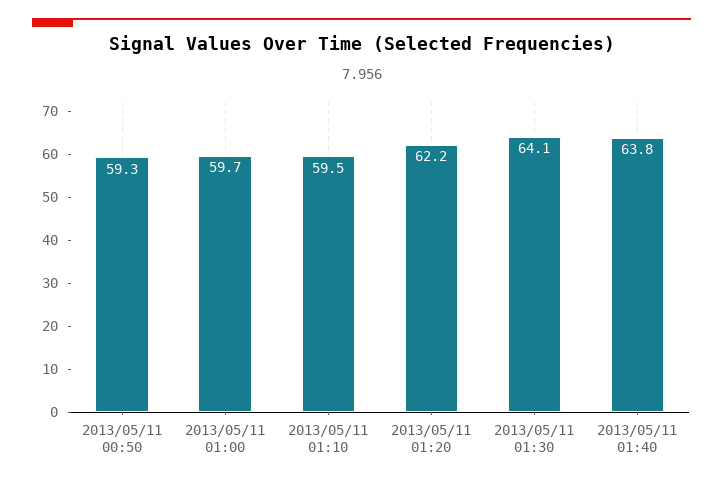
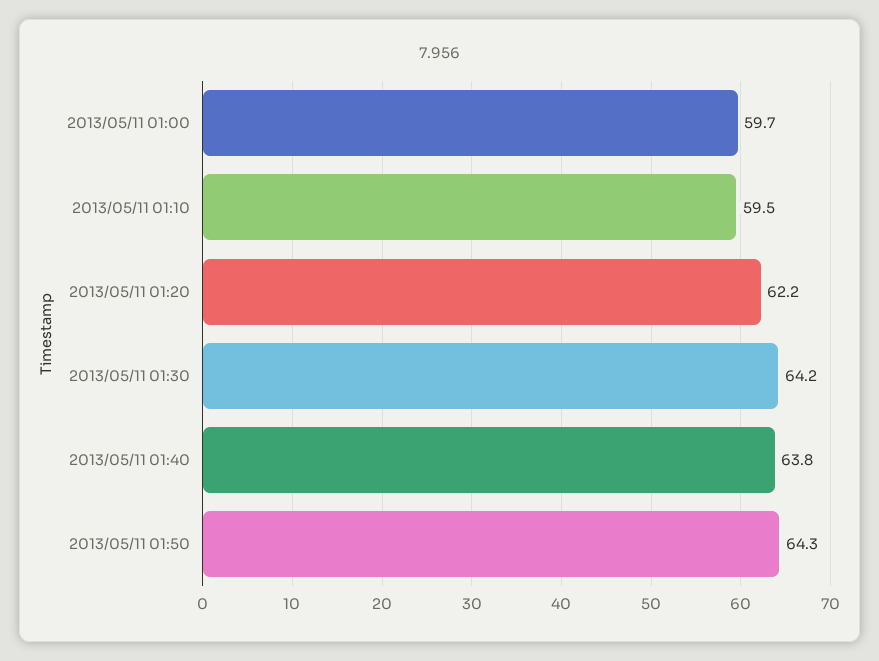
2013/05/11 00:50: 59.3 -> none
2013/05/11 01:30: 64.1 -> 64.2
2013/05/11 01:50: none -> 64.3

